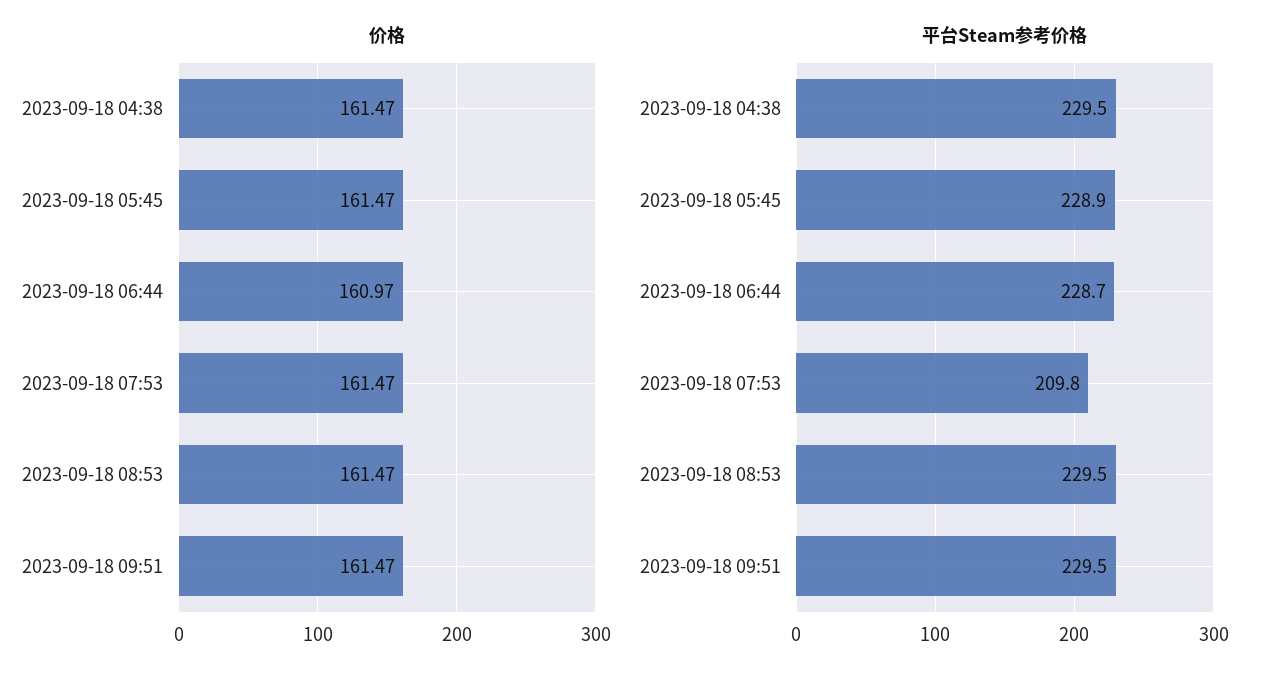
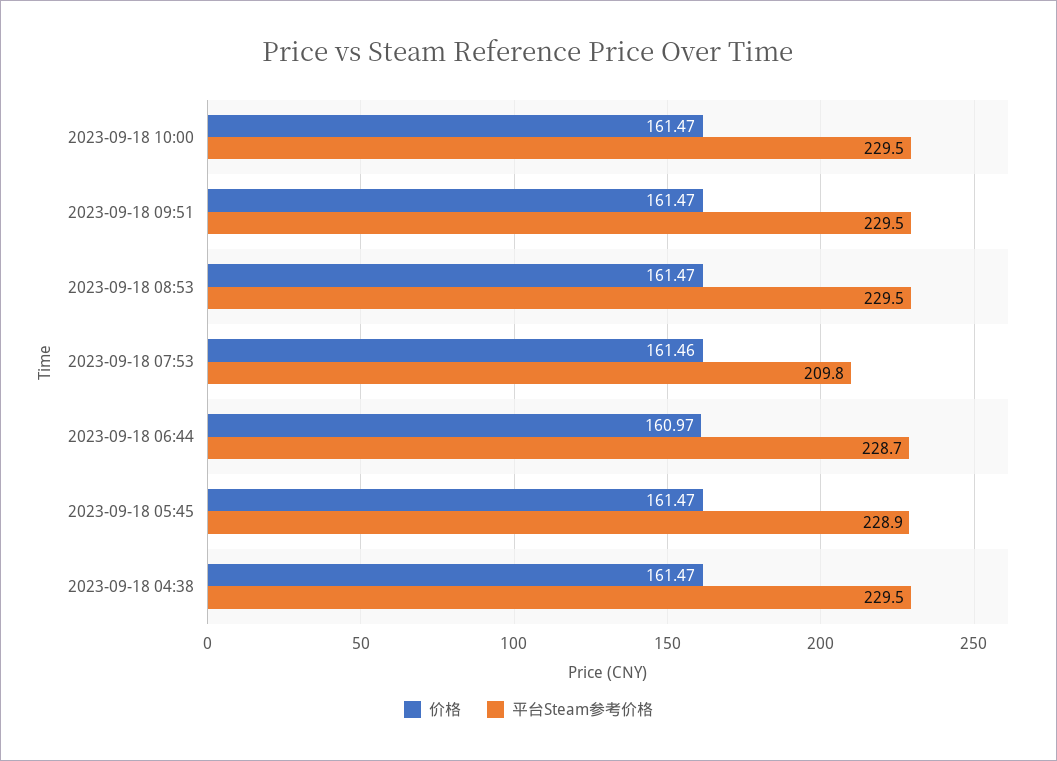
价格, 2023-09-18 07:53: 161.47 -> 161.46
价格, 2023-09-18 10:00: none -> 161.47
平台Steam参考价格, 2023-09-18 10:00: none -> 229.5

